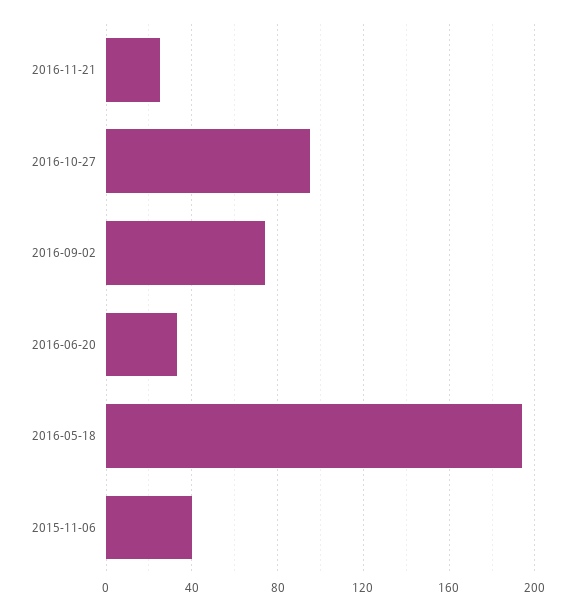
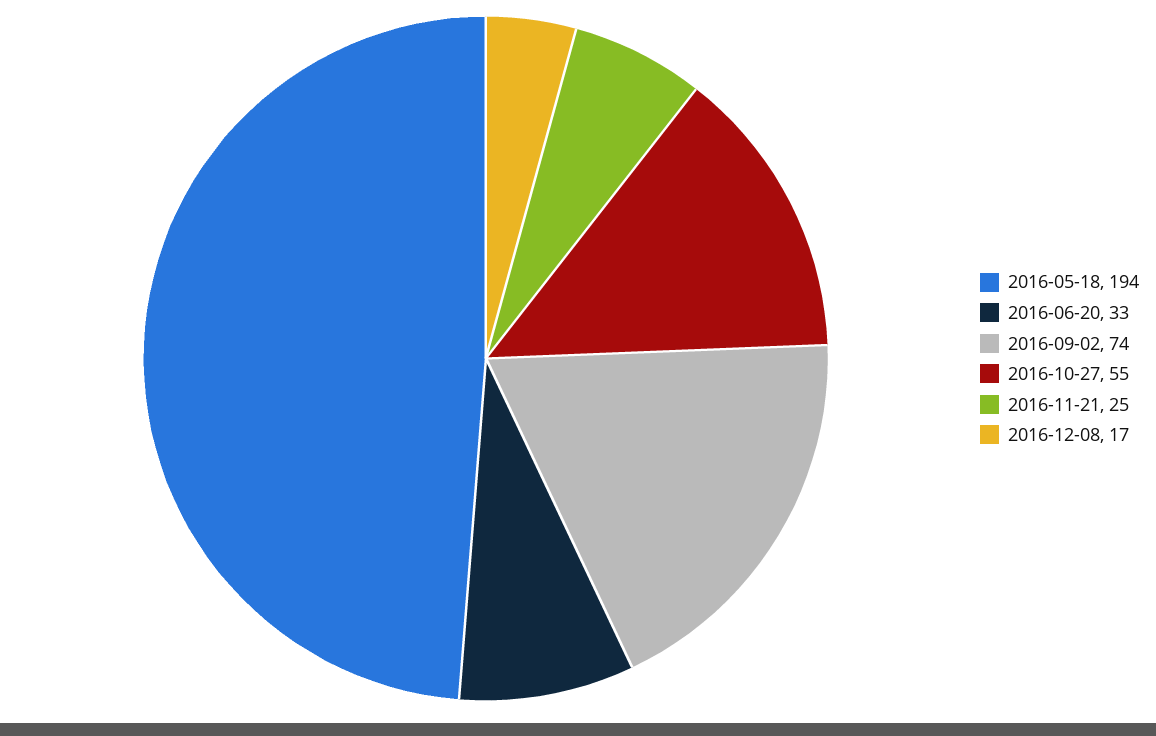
2016-10-27: 95 -> 55
2015-11-06: 40 -> none
2016-12-08: none -> 17

